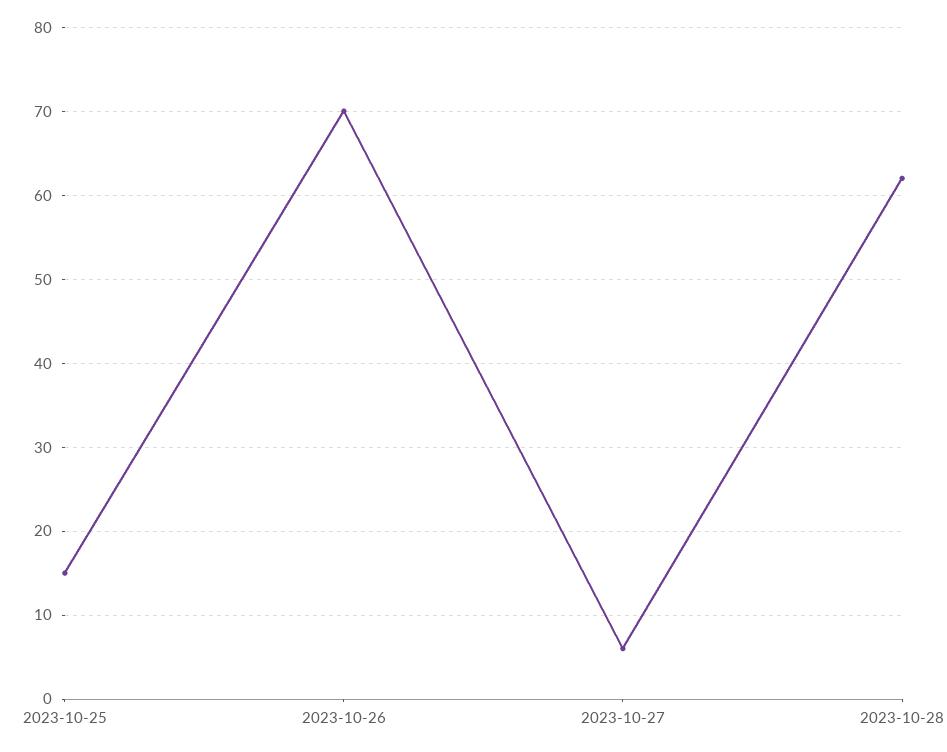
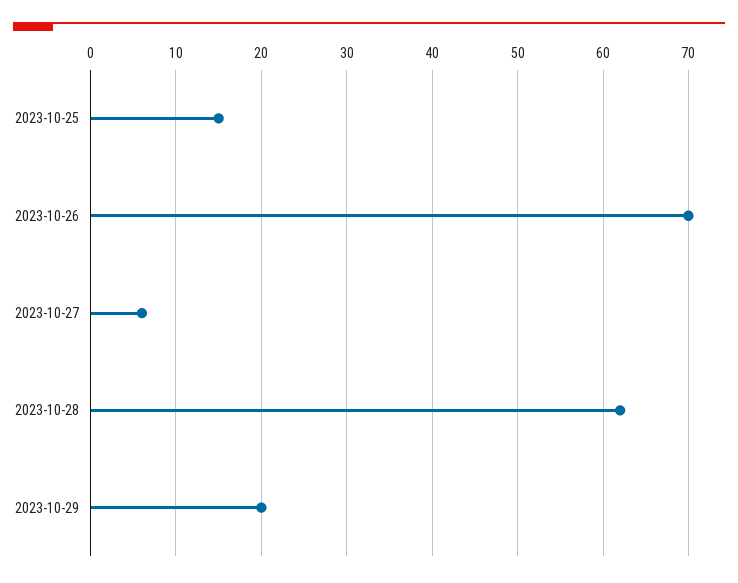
2023-10-29: none -> 20

